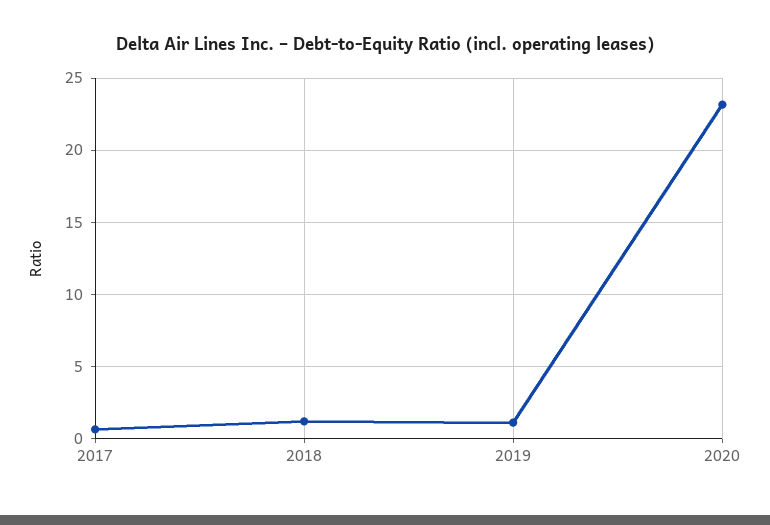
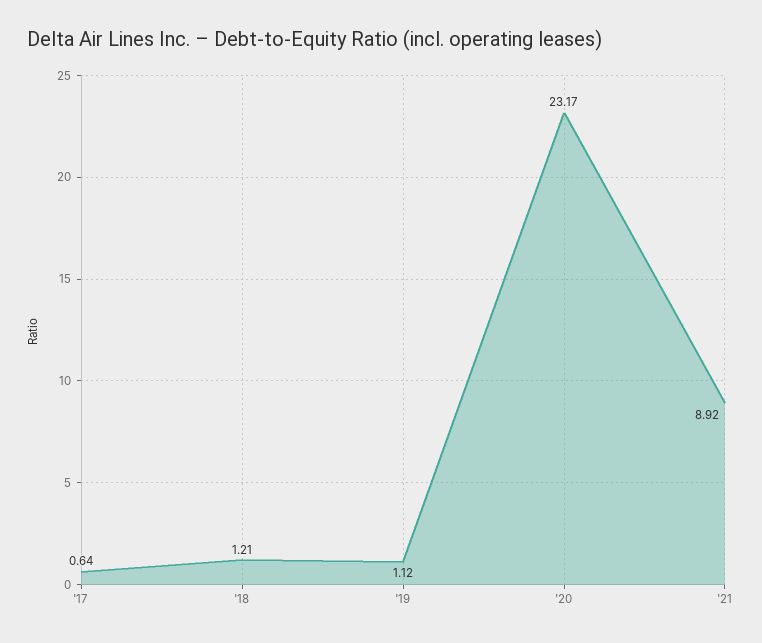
'21: none -> 8.92

